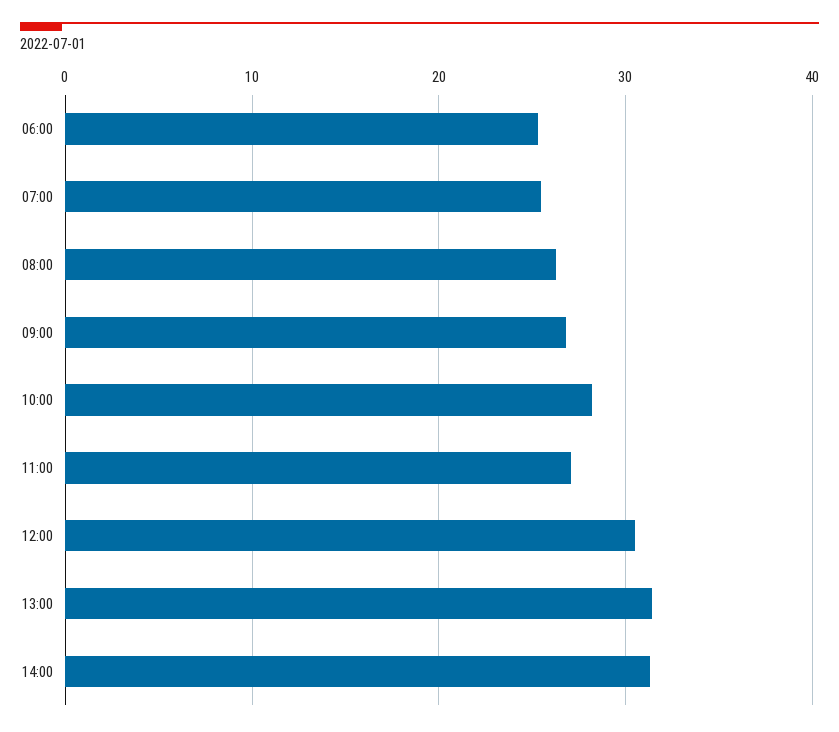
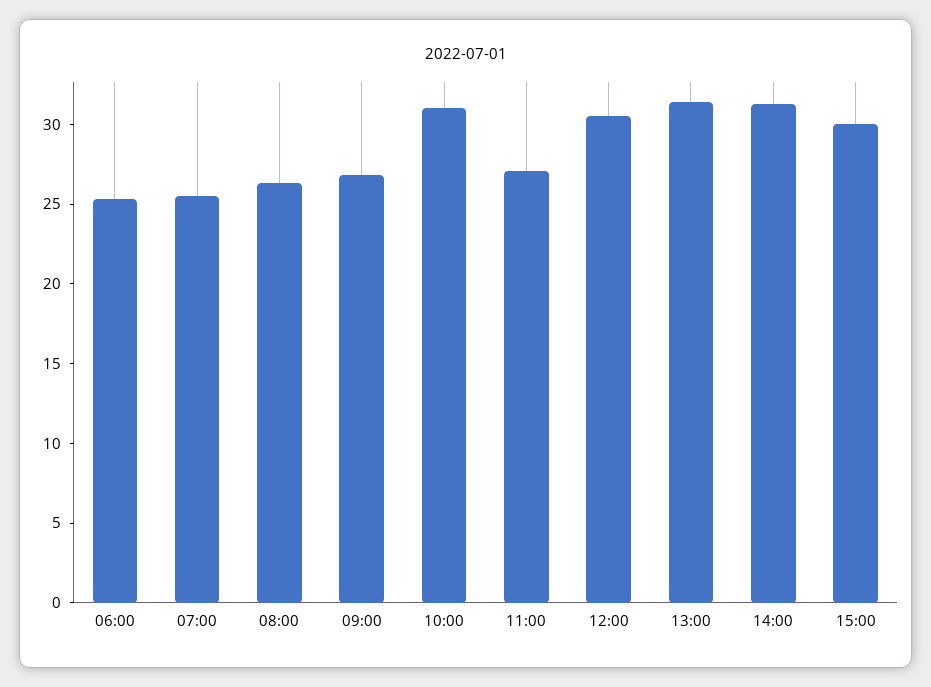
10:00: 28 -> 31
15:00: none -> 30

